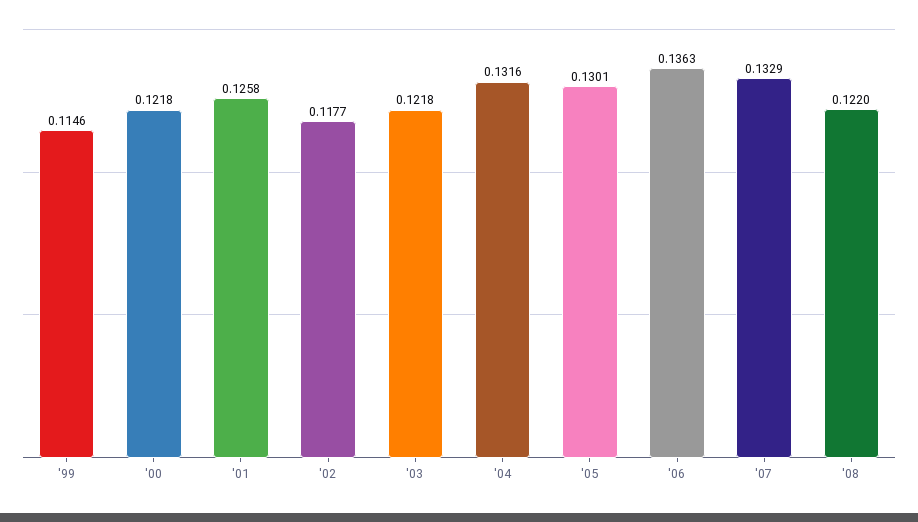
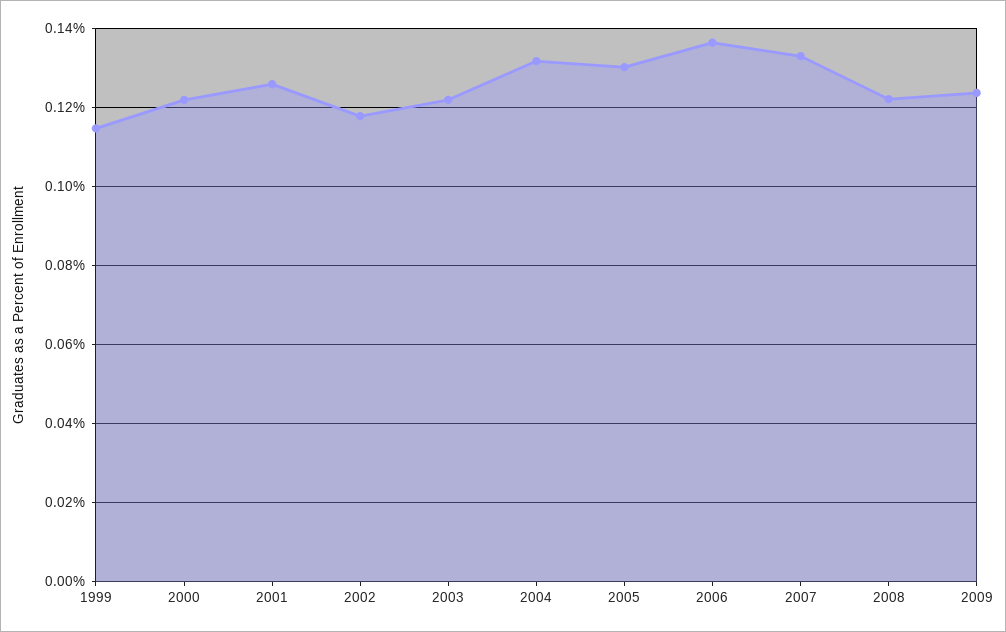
2009: none -> 0.124

